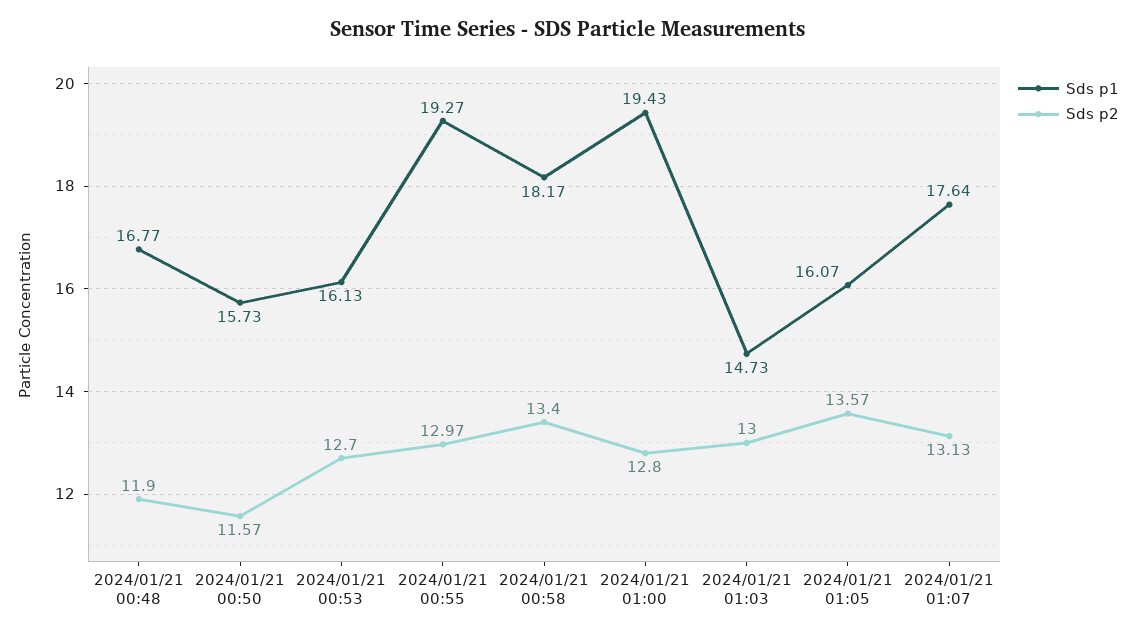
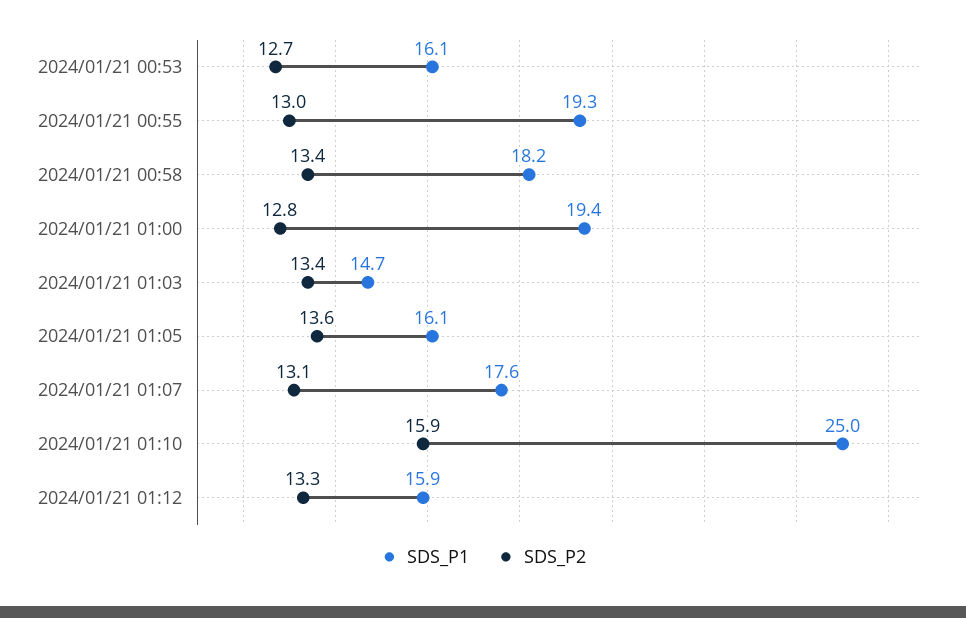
Sds p1, 2024/01/21 00:48: 16.77 -> none
Sds p2, 2024/01/21 00:48: 11.9 -> none
Sds p1, 2024/01/21 00:50: 15.73 -> none
Sds p2, 2024/01/21 00:50: 11.57 -> none
Sds p2, 2024/01/21 01:03: 13 -> 13.4
Sds p1, 2024/01/21 01:10: none -> 25
Sds p2, 2024/01/21 01:10: none -> 15.9
Sds p1, 2024/01/21 01:12: none -> 15.9
Sds p2, 2024/01/21 01:12: none -> 13.3

